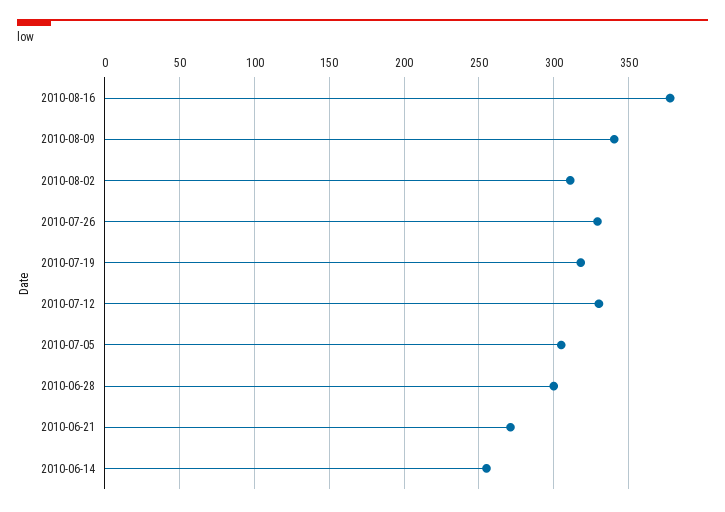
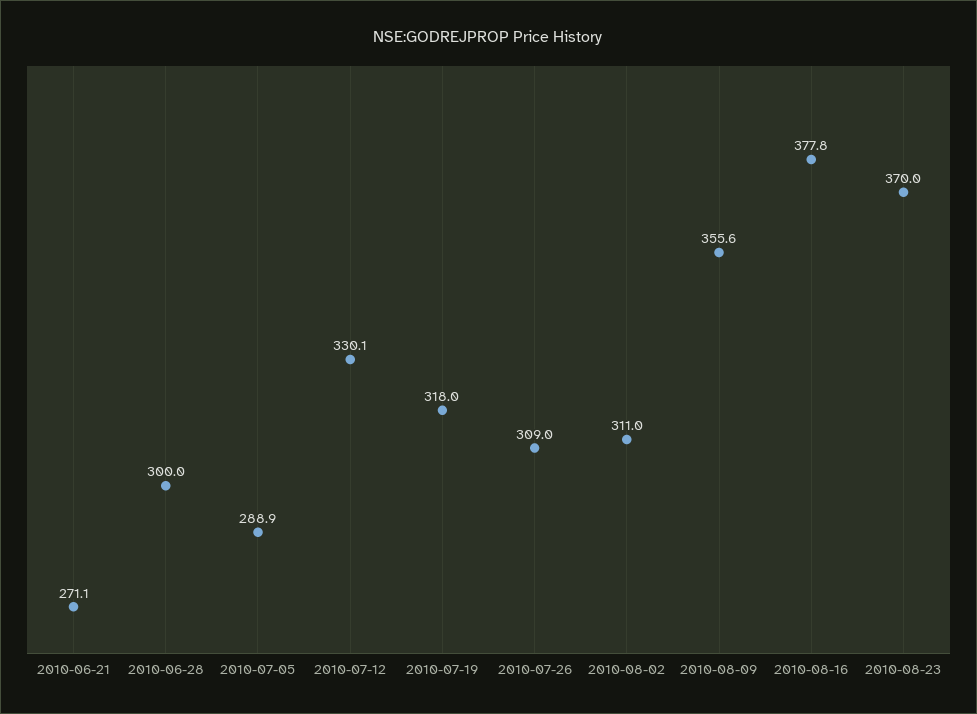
2010-08-09: 340 -> 355.6
2010-07-26: 330 -> 309
2010-07-05: 305 -> 288.9
2010-06-14: 255 -> none
2010-08-23: none -> 370

